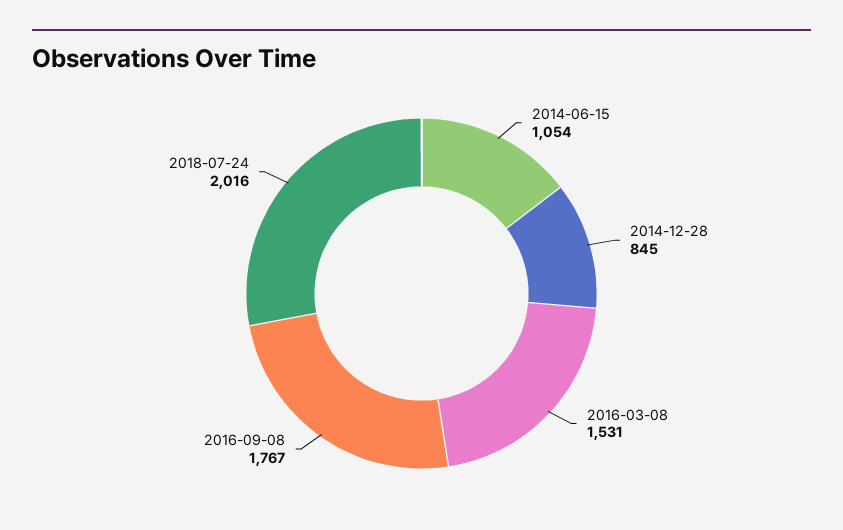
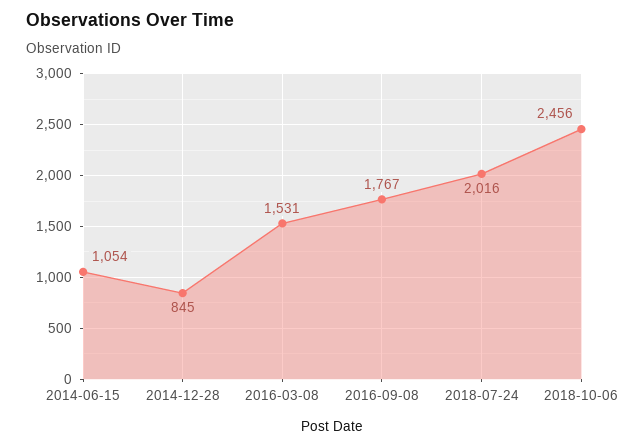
2018-10-06: none -> 2456

